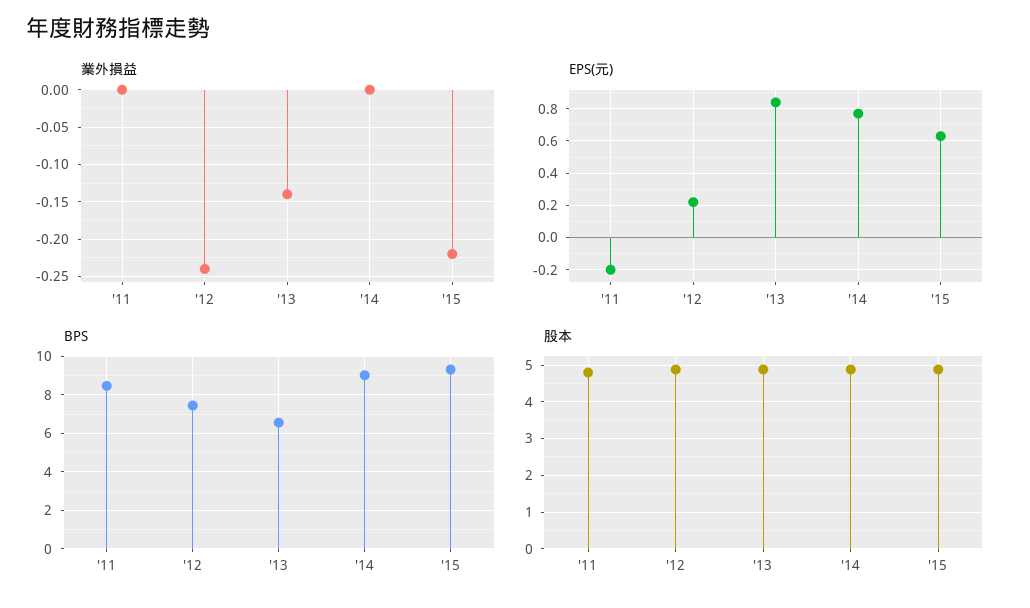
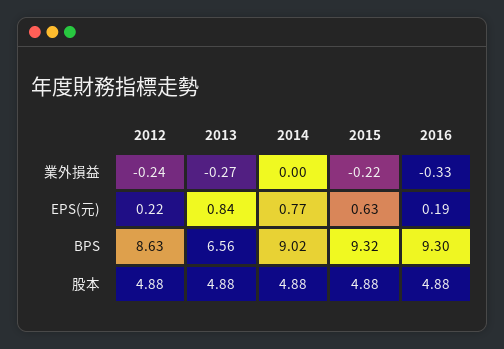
業外損益, '11: 0 -> none
業外損益, '13: -0.14 -> -0.27
EPS(元), '11: -0.2 -> none
BPS, '11: 8.5 -> none
BPS, '12: 7.5 -> 8.63
股本, '11: 4.8 -> none
業外損益, 2016: none -> -0.33
EPS(元), 2016: none -> 0.19
BPS, 2016: none -> 9.3
股本, 2016: none -> 4.88

